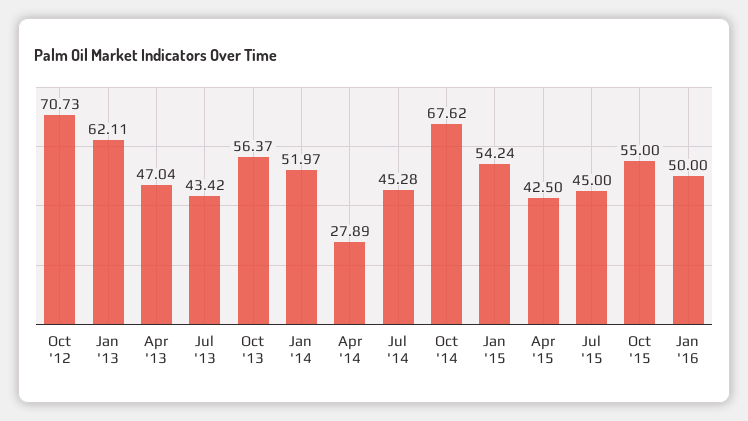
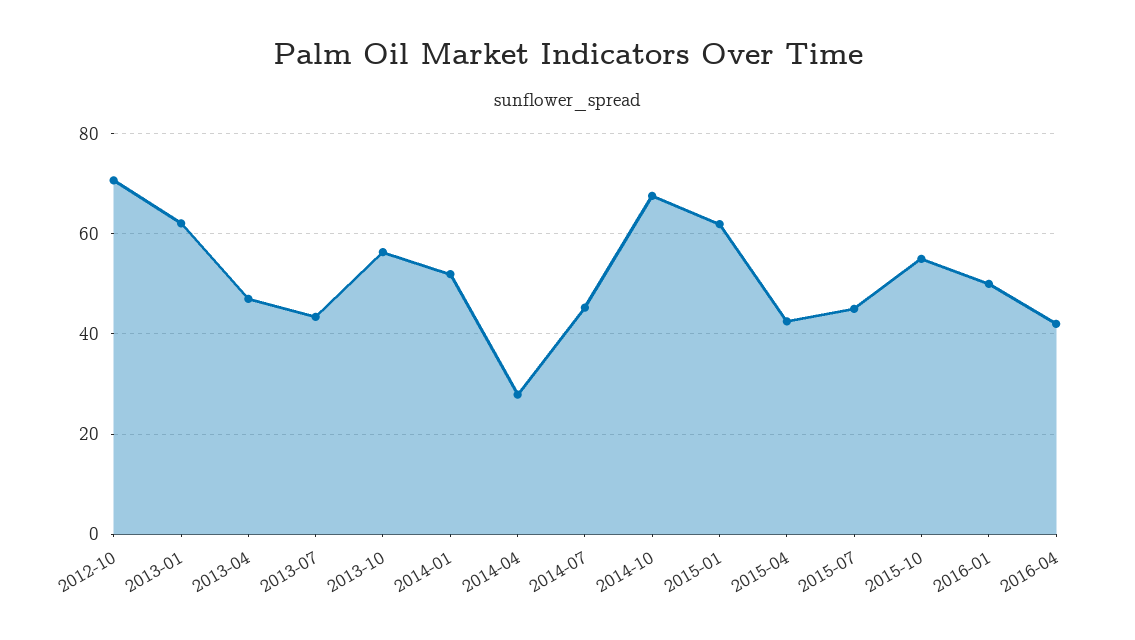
Jan '15: 54.24 -> 62
2016-04: none -> 42

